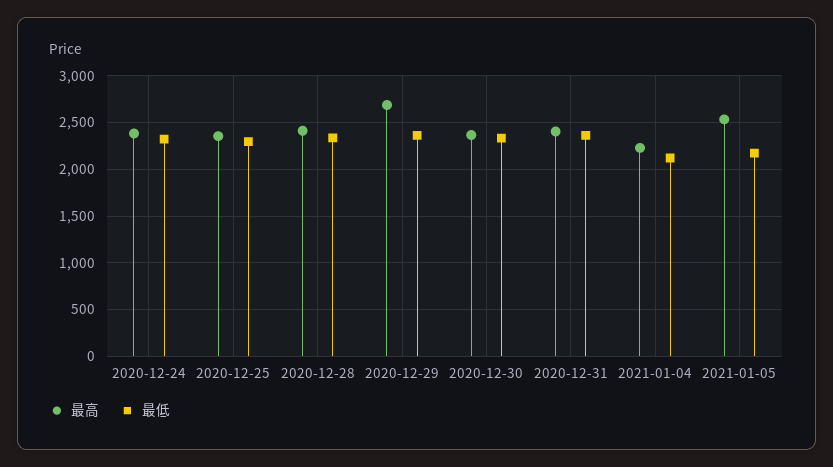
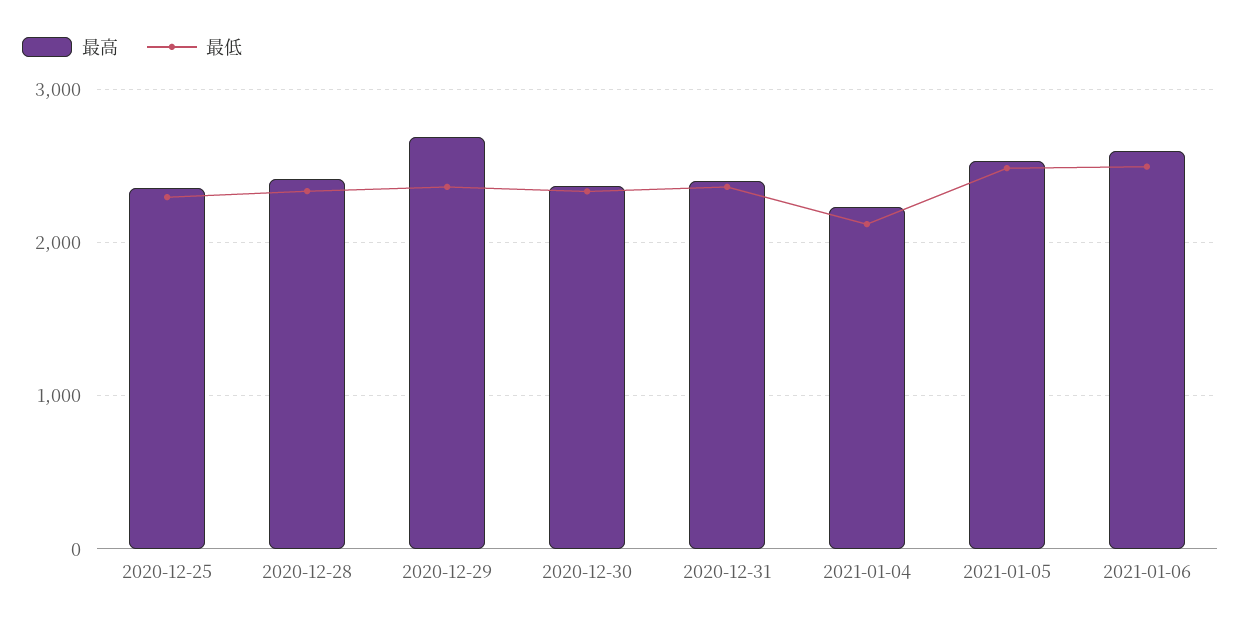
最高, 2020-12-24: 2400 -> none
最低, 2020-12-24: 2300 -> none
最低, 2021-01-05: 2200 -> 2500
最高, 2021-01-06: none -> 2600
最低, 2021-01-06: none -> 2500

